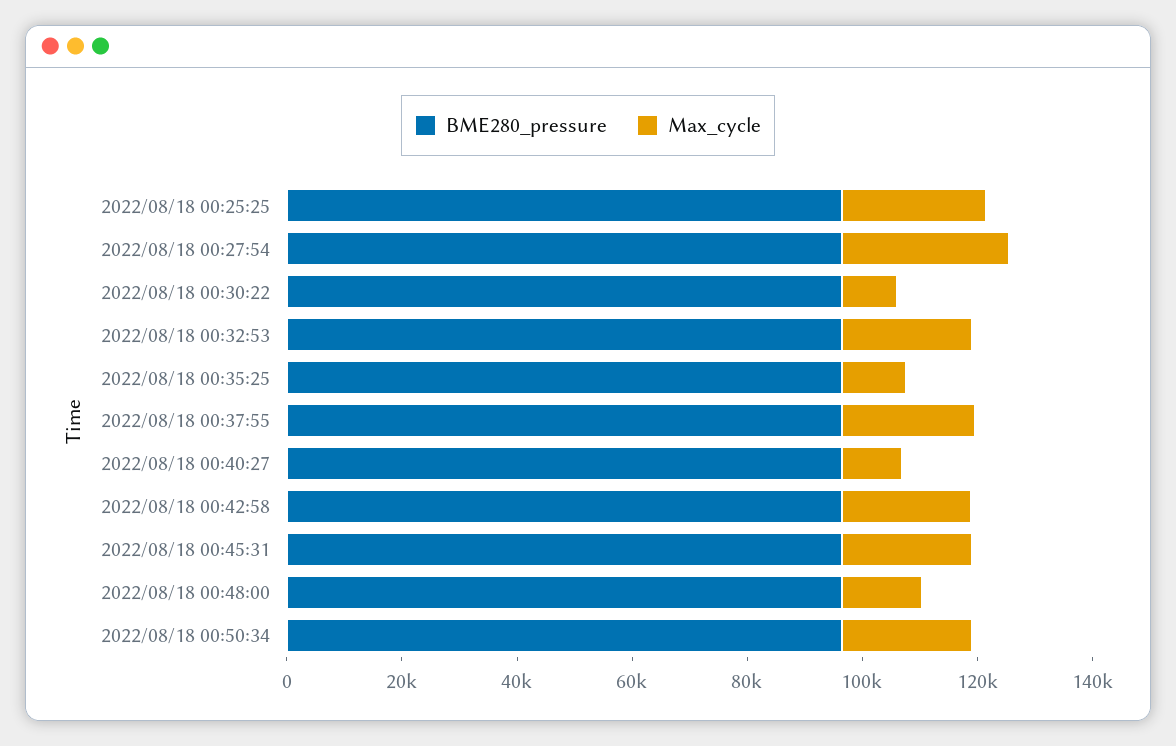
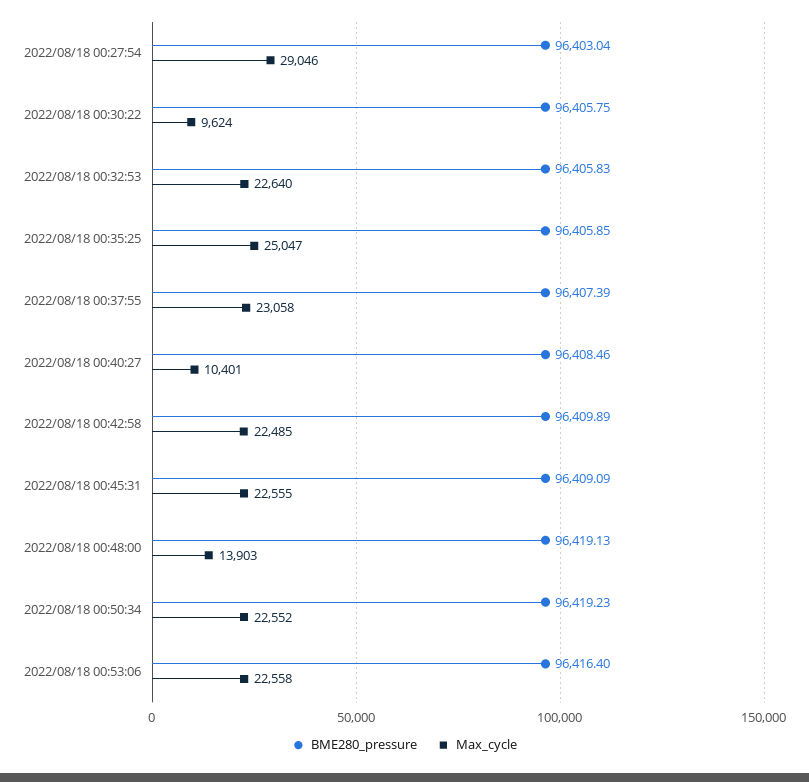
BME280_pressure, 2022/08/18 00:25:25: 95000 -> none
Max_cycle, 2022/08/18 00:25:25: 25000 -> none
Max_cycle, 2022/08/18 00:35:25: 10000 -> 25047
BME280_pressure, 2022/08/18 00:53:06: none -> 96416.4
Max_cycle, 2022/08/18 00:53:06: none -> 22558

